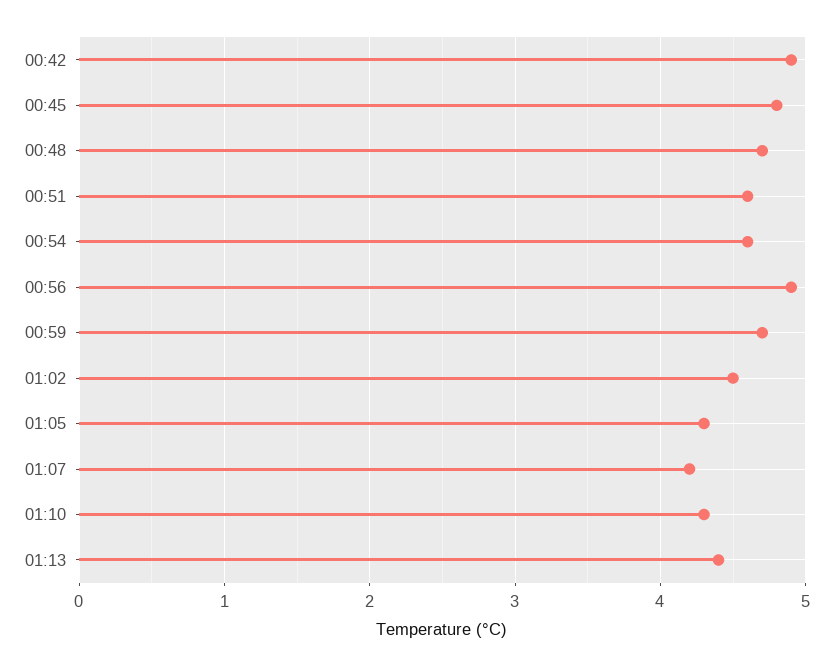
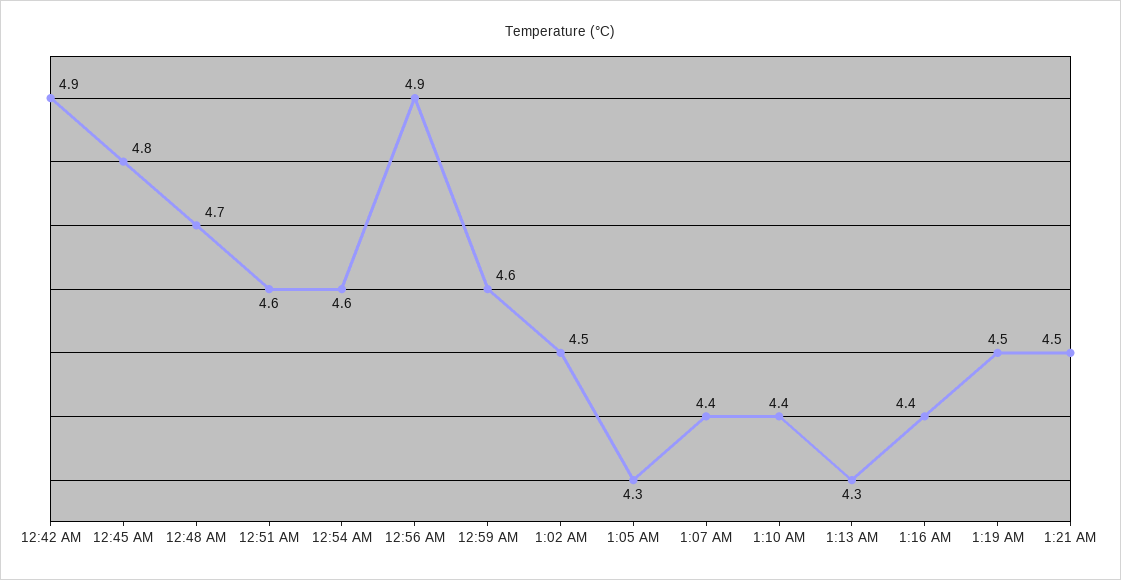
00:59: 4.7 -> 4.6
01:07: 4.2 -> 4.4
01:10: 4.3 -> 4.4
01:13: 4.4 -> 4.3
1:16 AM: none -> 4.4
1:19 AM: none -> 4.5
1:21 AM: none -> 4.5

